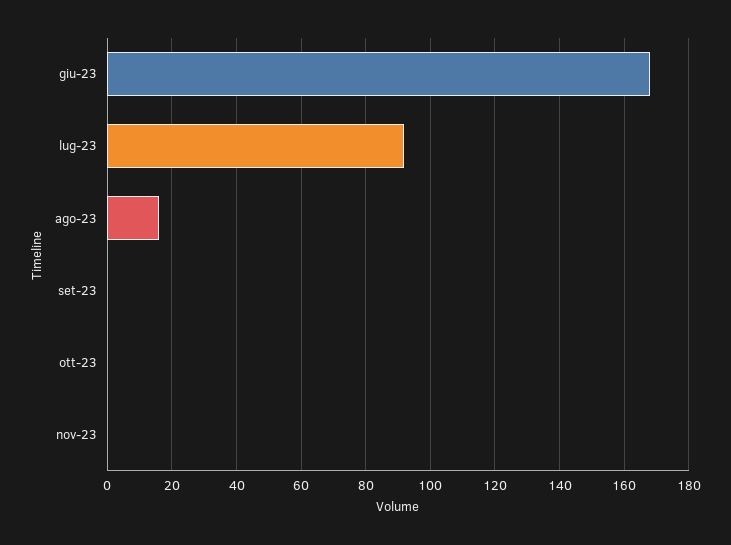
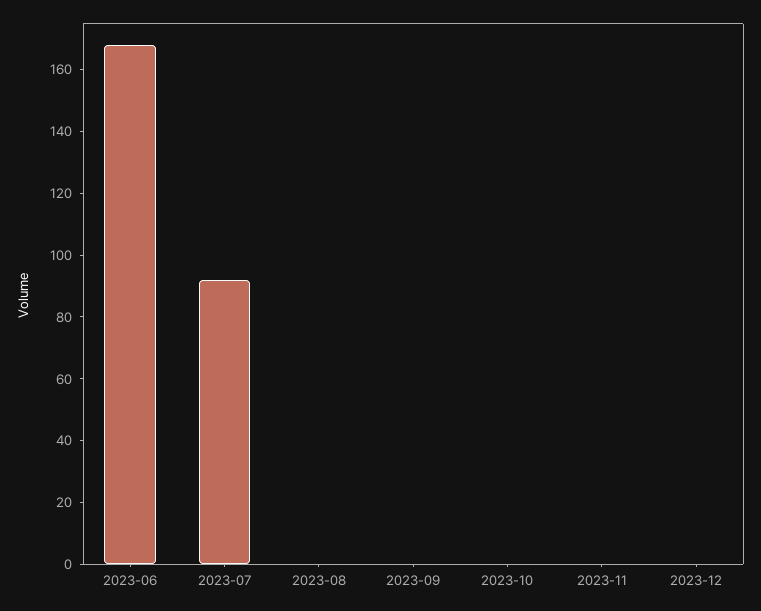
ago-23: 15 -> 0
2023-12: none -> 0

